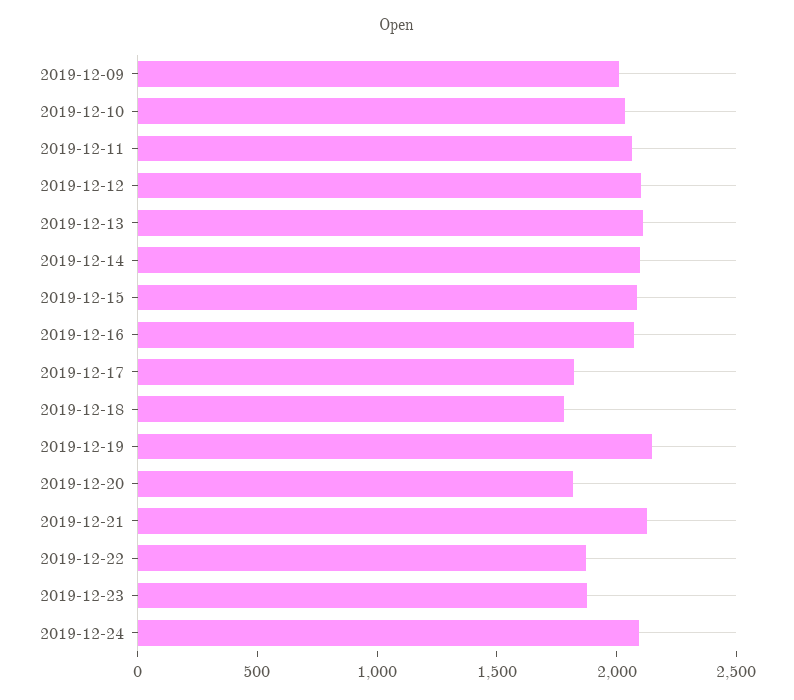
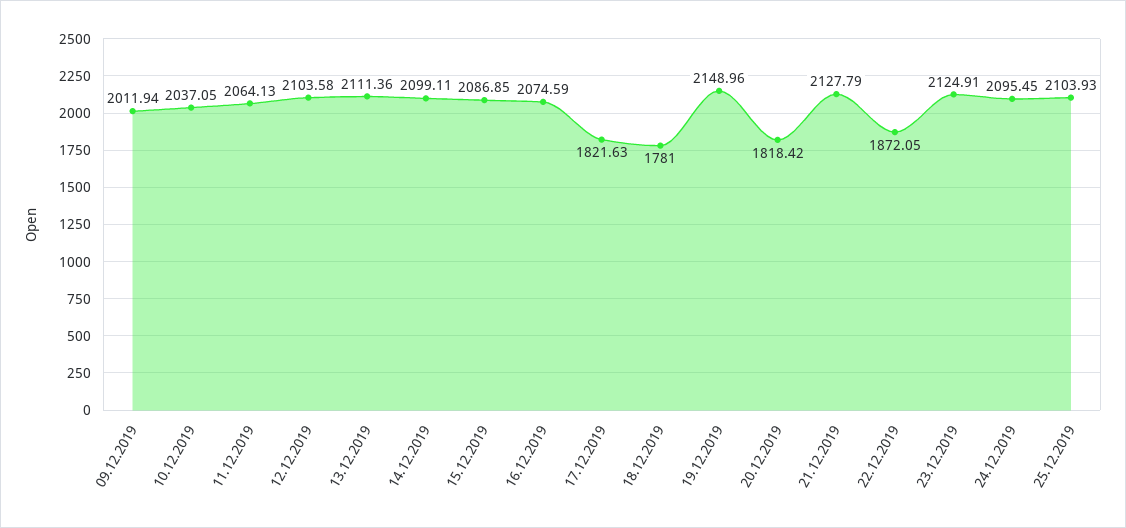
2019-12-23: 1900 -> 2124.91
25.12.2019: none -> 2103.93

